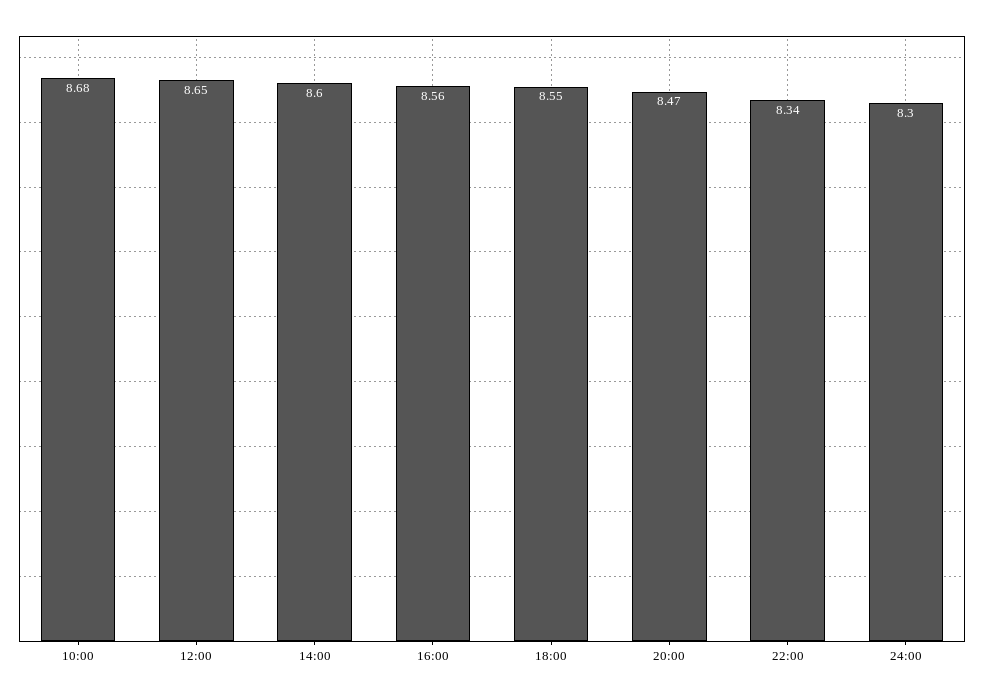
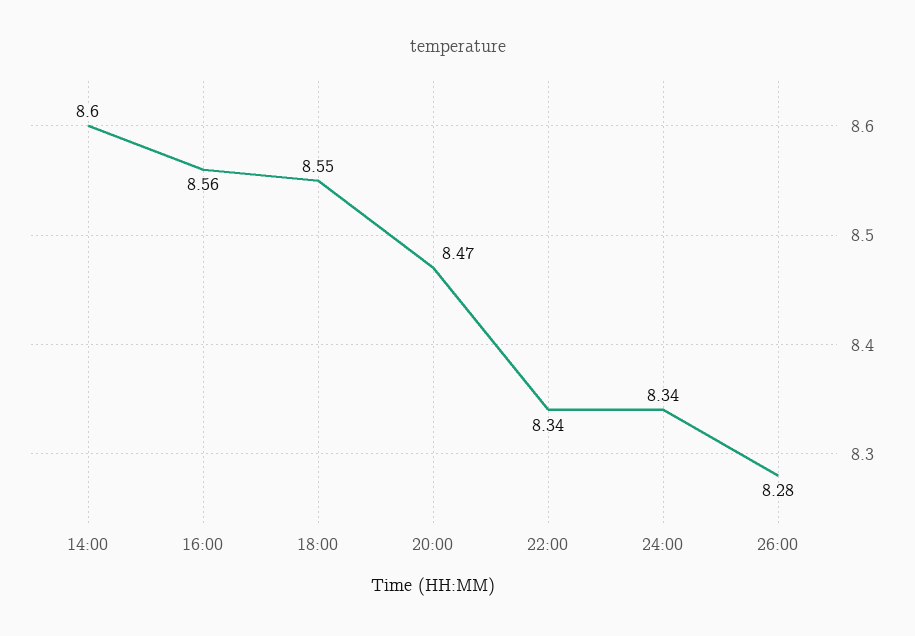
10:00: 8.68 -> none
12:00: 8.65 -> none
24:00: 8.3 -> 8.34
26:00: none -> 8.28

